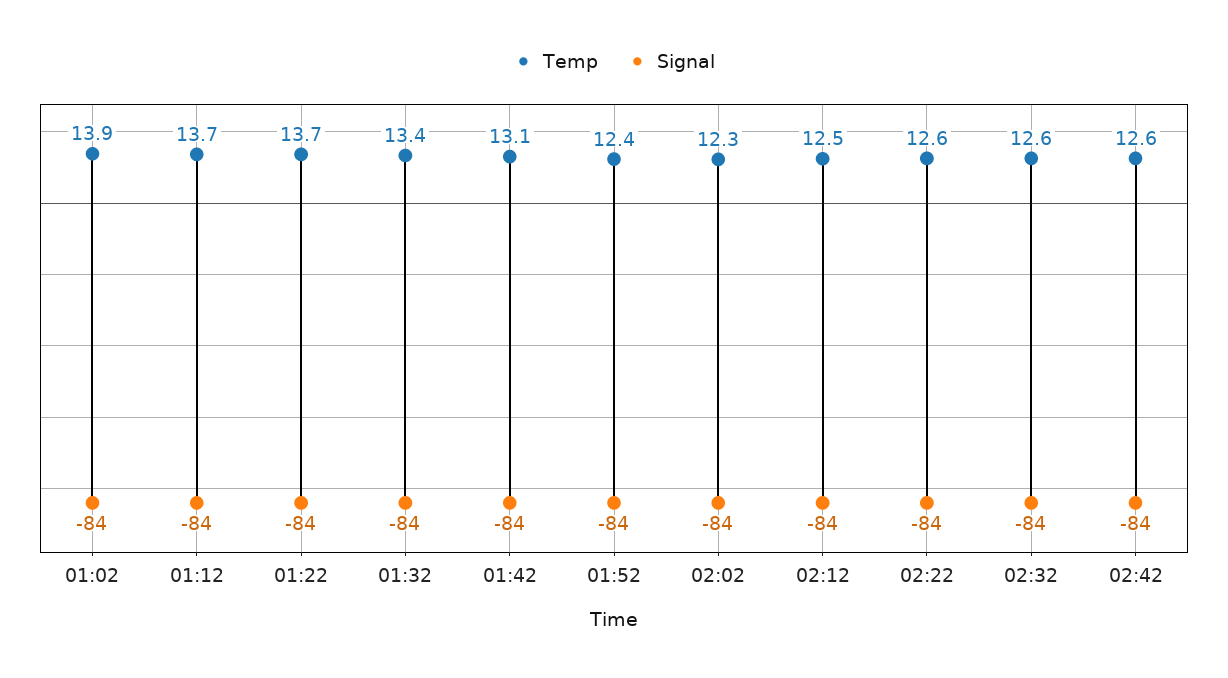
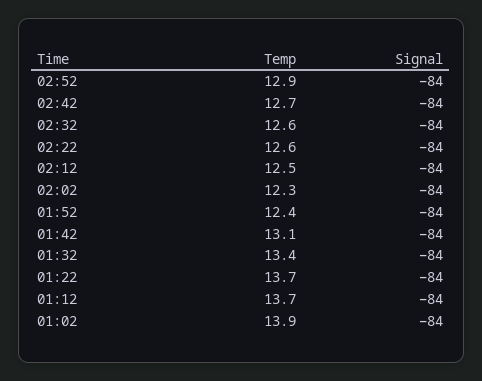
Temp, 02:42: 12.6 -> 12.7
Temp, 02:52: none -> 12.9
Signal, 02:52: none -> -84

